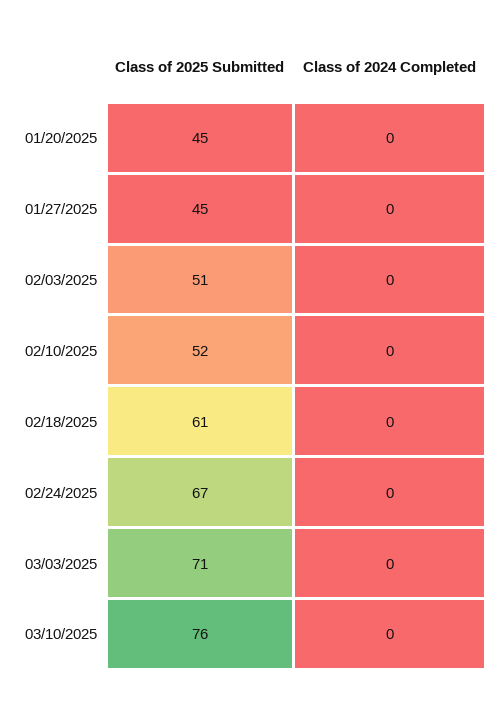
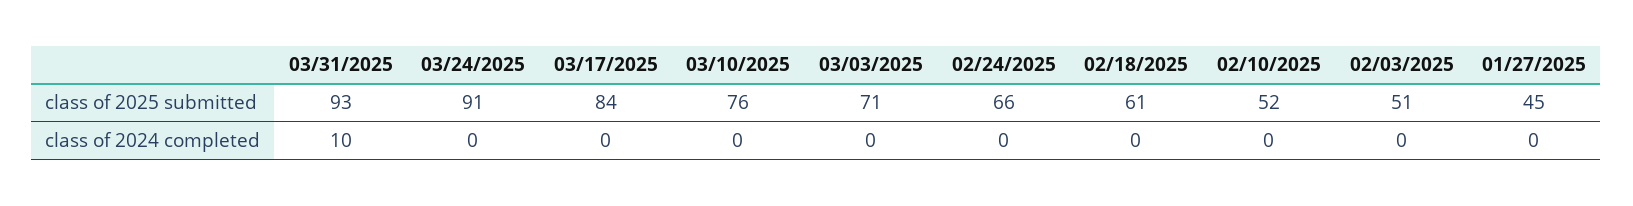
Class of 2025 Submitted, 01/20/2025: 45 -> none
Class of 2024 Completed, 01/20/2025: 0 -> none
Class of 2025 Submitted, 02/24/2025: 67 -> 66
Class of 2025 Submitted, 03/31/2025: none -> 93
Class of 2025 Submitted, 03/24/2025: none -> 91
Class of 2025 Submitted, 03/17/2025: none -> 84
Class of 2024 Completed, 03/31/2025: none -> 10
Class of 2024 Completed, 03/24/2025: none -> 0
Class of 2024 Completed, 03/17/2025: none -> 0

